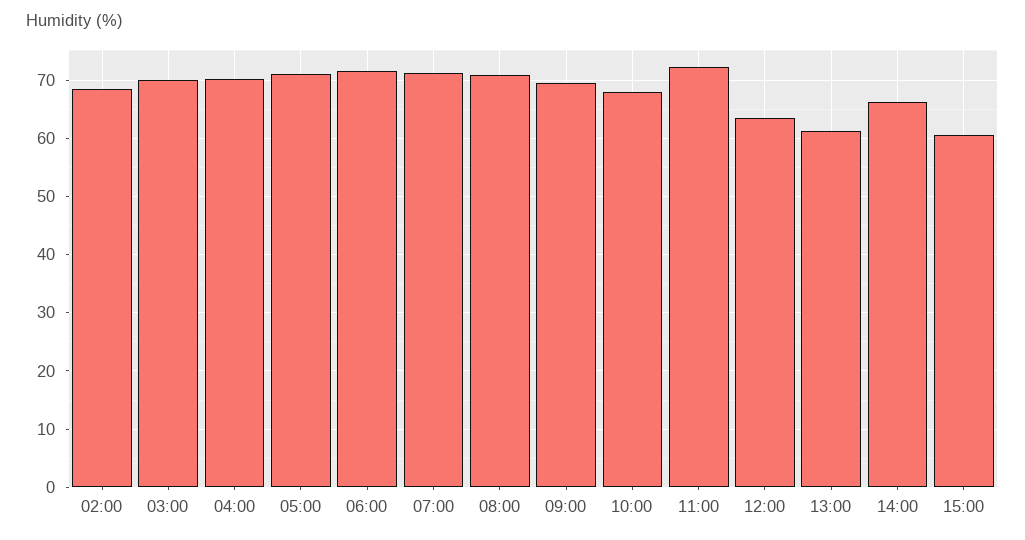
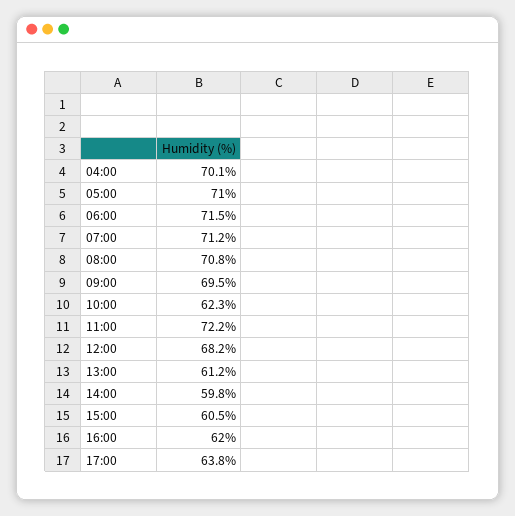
02:00: 68 -> none
03:00: 70 -> none
10:00: 68 -> 62.3
12:00: 64 -> 68.2
14:00: 66 -> 59.8
16:00: none -> 62
17:00: none -> 63.8

